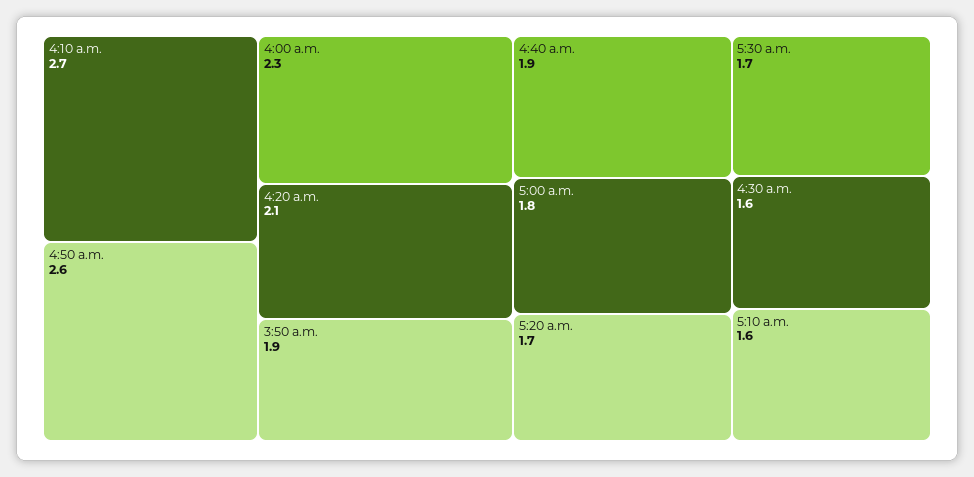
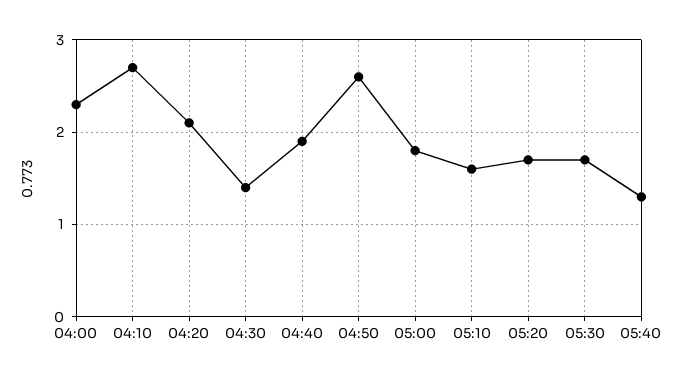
3:50 a.m.: 1.9 -> none
4:30 a.m.: 1.6 -> 1.4
05:40: none -> 1.3

